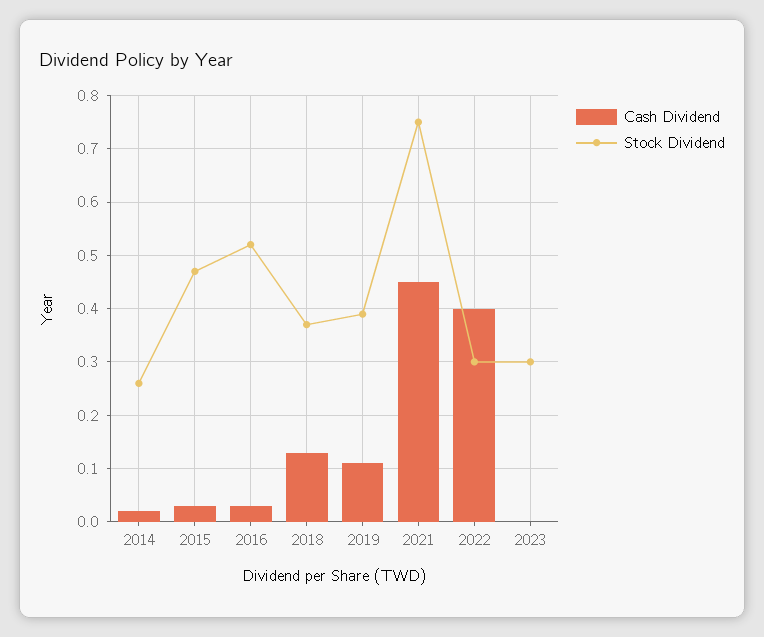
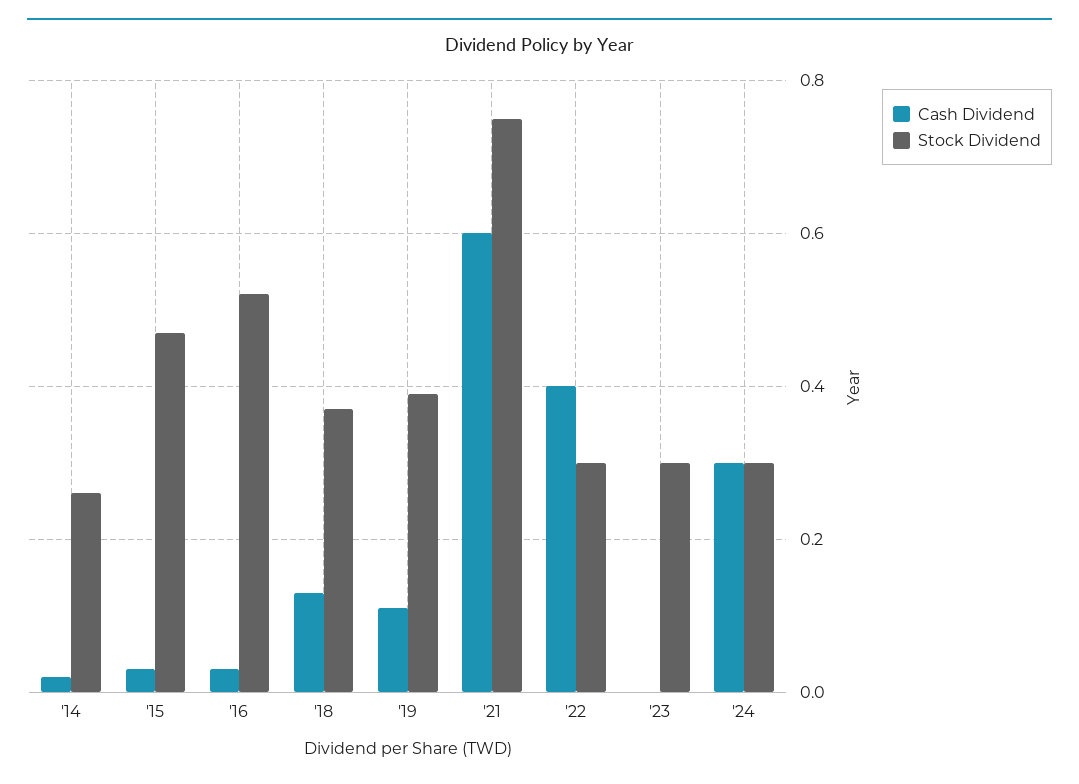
Cash Dividend, 2021: 0.45 -> 0.6
Cash Dividend, '24: none -> 0.3
Stock Dividend, '24: none -> 0.3

